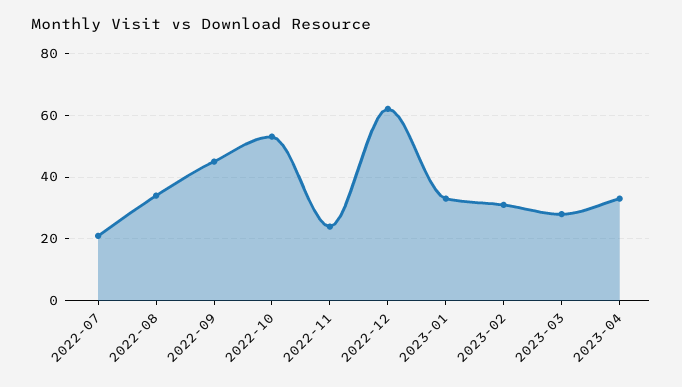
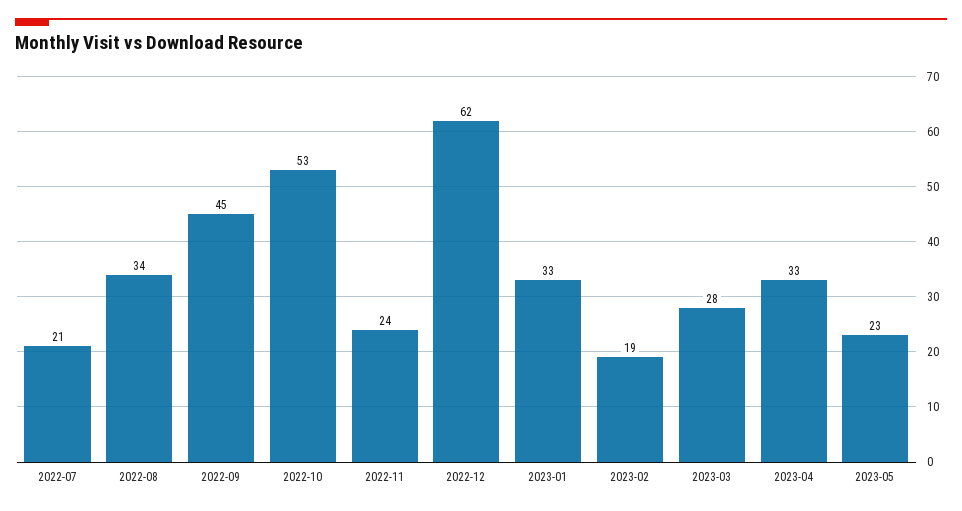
2023-02: 30 -> 19
2023-05: none -> 23

